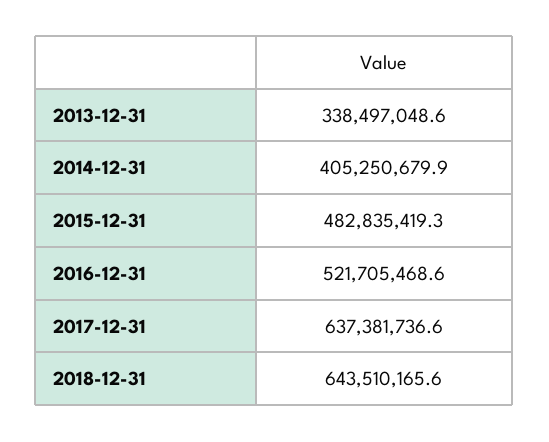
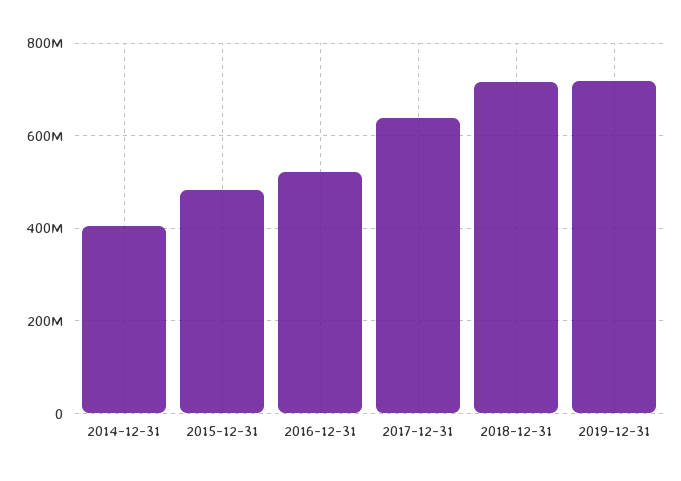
2013-12-31: 338497048.6 -> none
2018-12-31: 643510165.6 -> 720000000
2019-12-31: none -> 720000000

